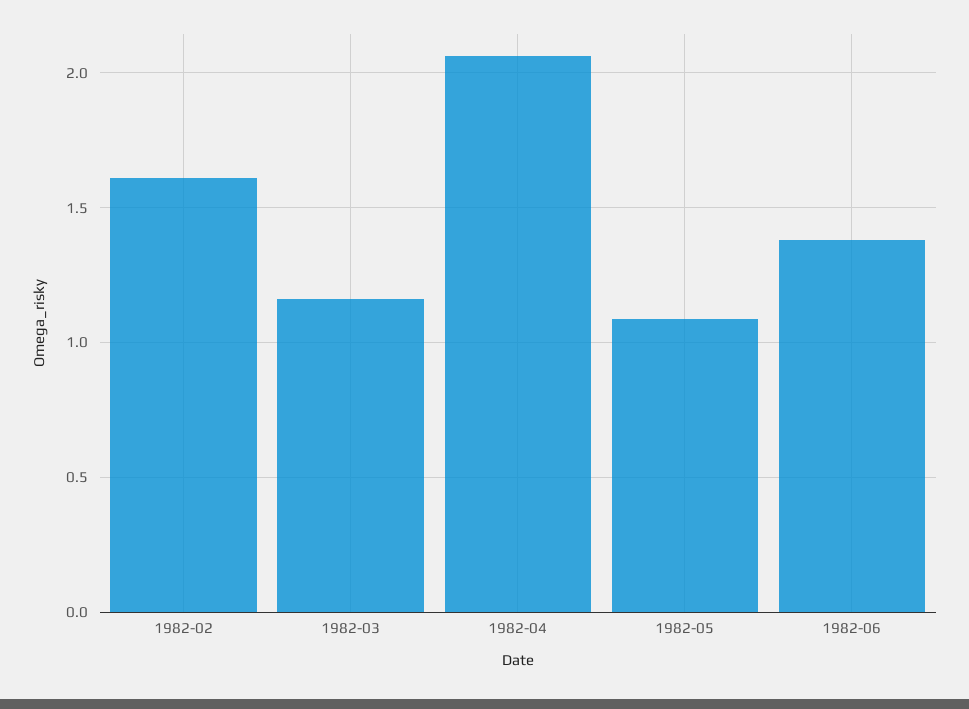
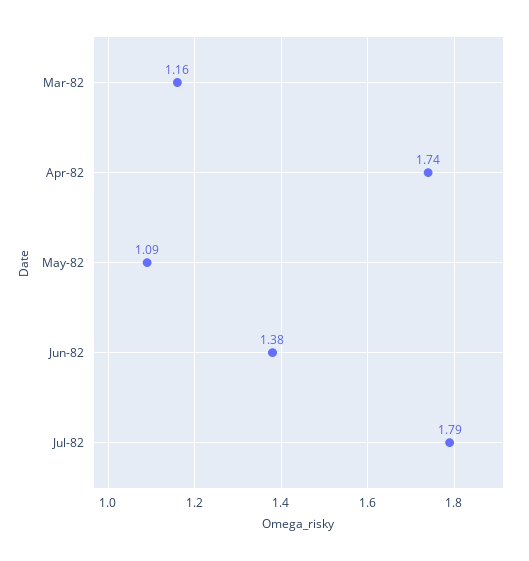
1982-02: 1.6 -> none
1982-04: 2.05 -> 1.74
Jul-82: none -> 1.79

